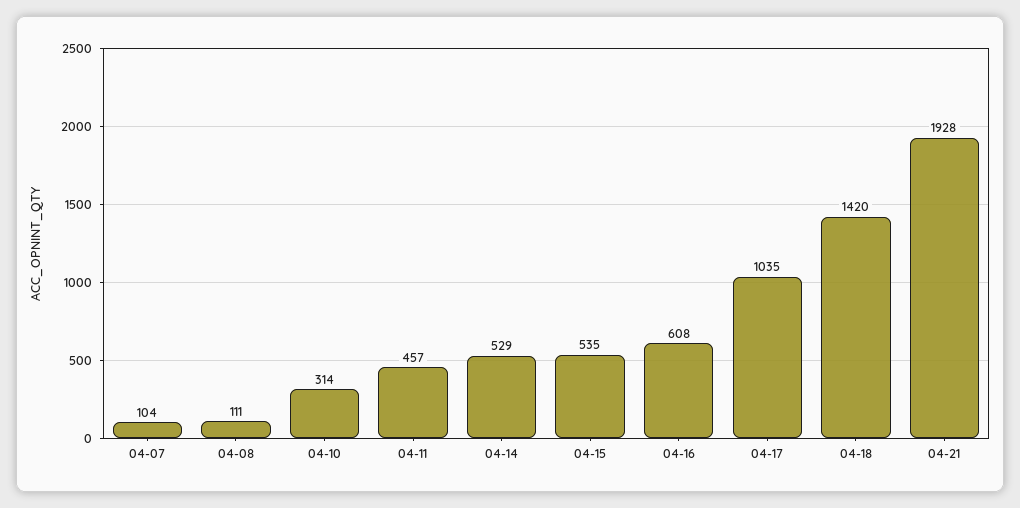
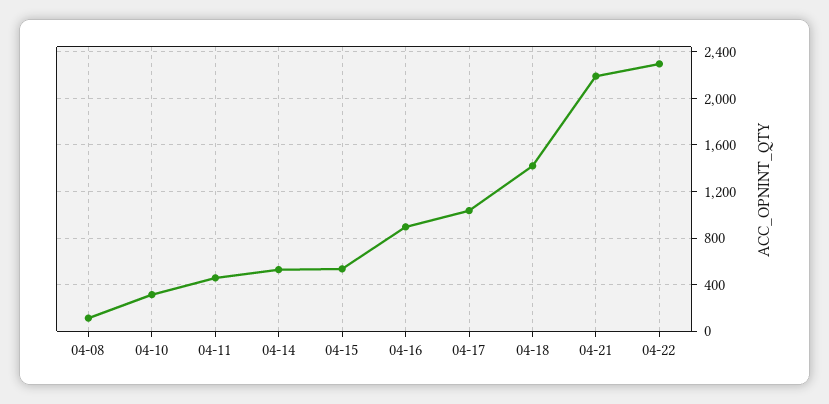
04-07: 104 -> none
04-16: 608 -> 900
04-21: 1928 -> 2200
04-22: none -> 2300

